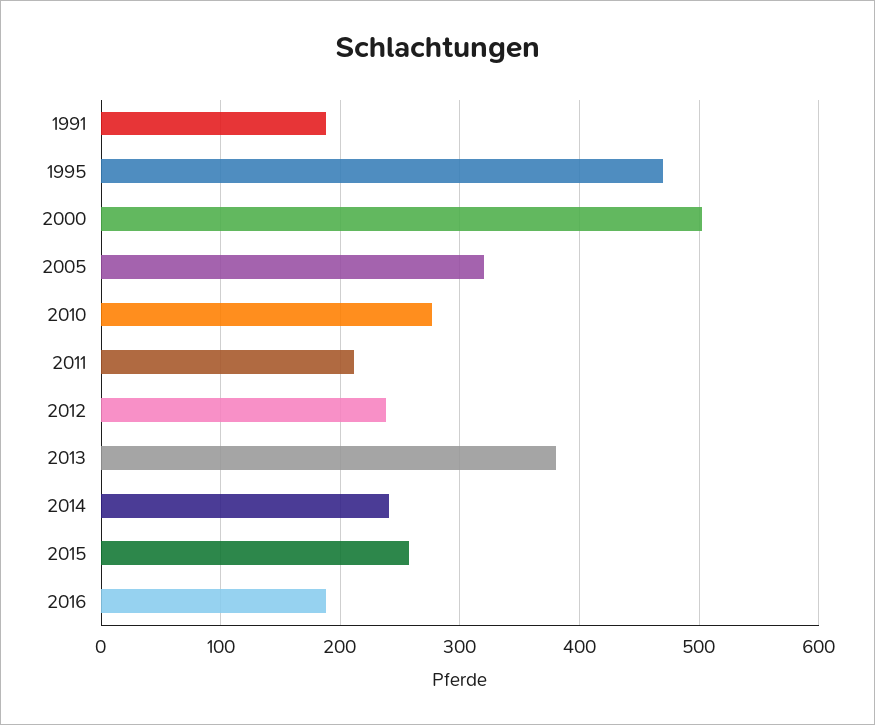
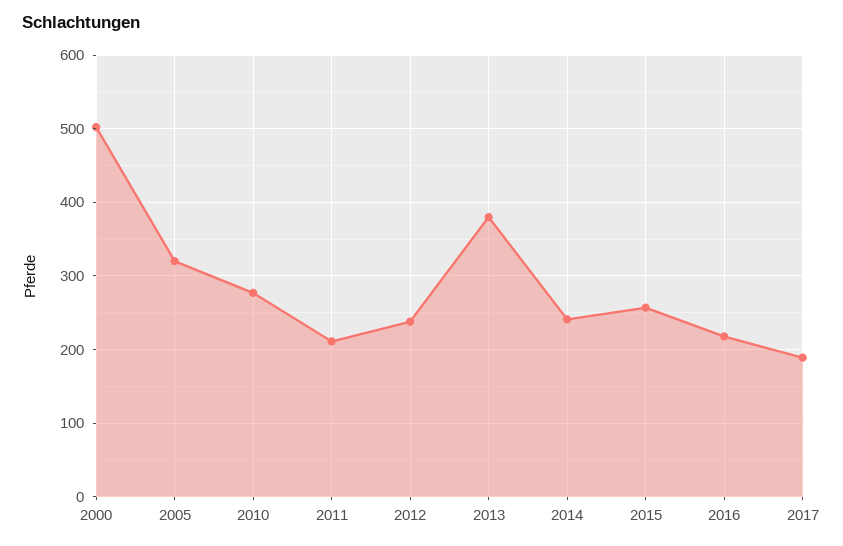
1991: 190 -> none
1995: 470 -> none
2016: 190 -> 220
2017: none -> 190

